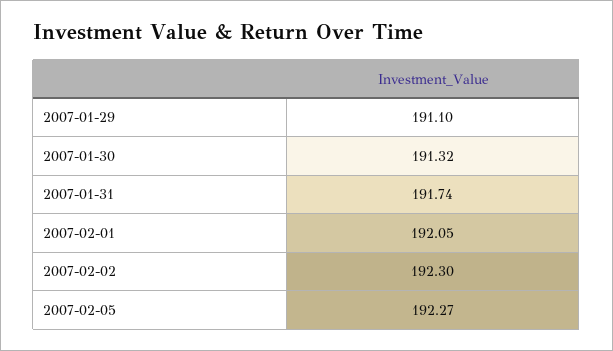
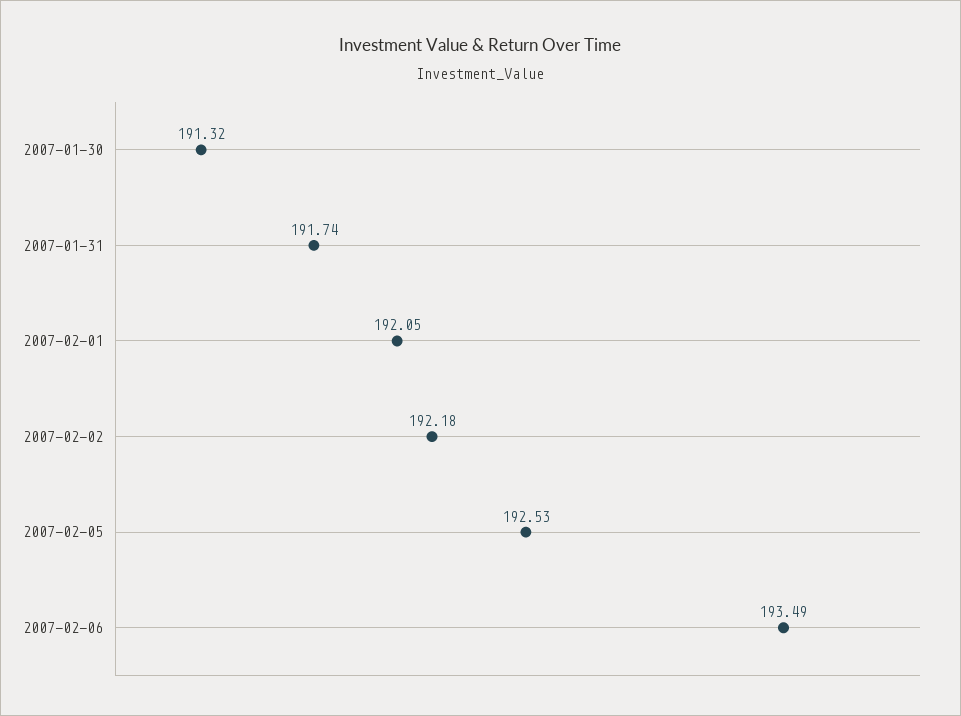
2007-01-29: 191.1 -> none
2007-02-02: 192.3 -> 192.18
2007-02-05: 192.27 -> 192.53
2007-02-06: none -> 193.49

